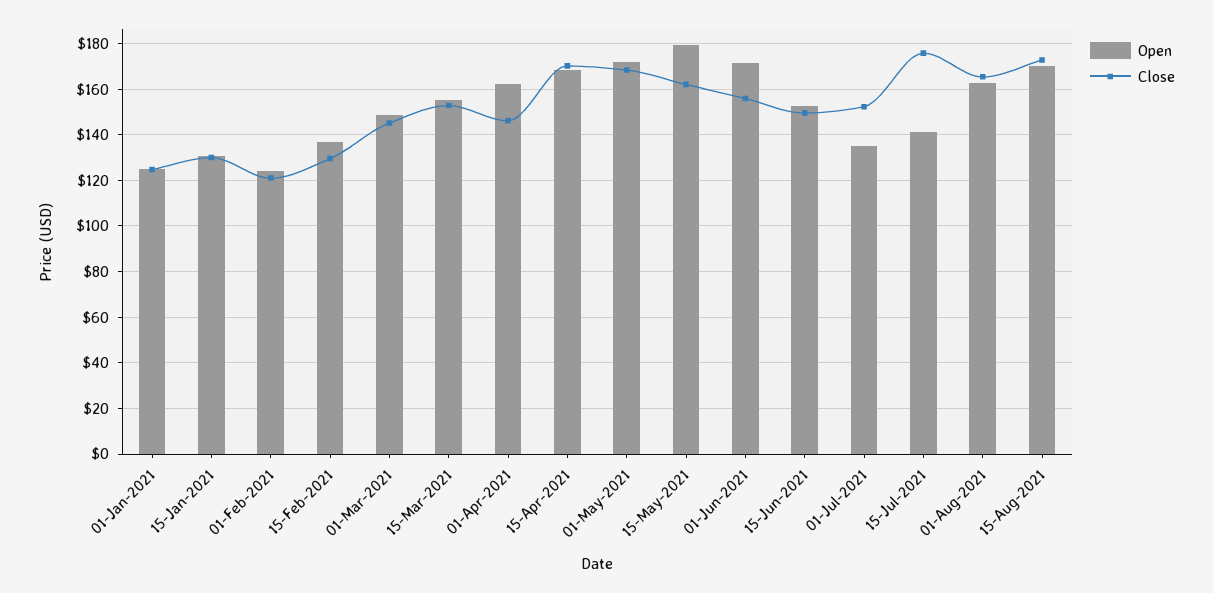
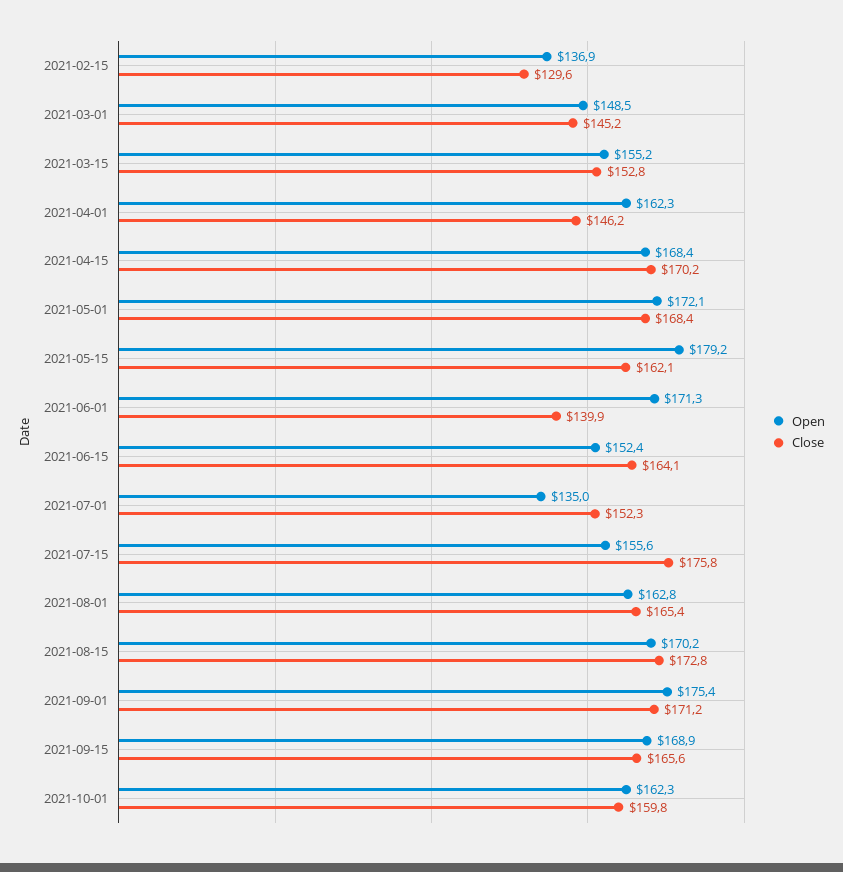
Open, 01-Jan-2021: 125 -> none
Close, 01-Jan-2021: 125 -> none
Open, 15-Jan-2021: 130 -> none
Close, 15-Jan-2021: 130 -> none
Open, 01-Feb-2021: 125 -> none
Close, 01-Feb-2021: 120 -> none
Close, 01-Jun-2021: 155 -> 139.9
Close, 15-Jun-2021: 150 -> 164.1
Open, 15-Jul-2021: 140 -> 155.6
Open, 2021-09-01: none -> 175.4
Close, 2021-09-01: none -> 171.2
Open, 2021-09-15: none -> 168.9
Close, 2021-09-15: none -> 165.6
Open, 2021-10-01: none -> 162.3
Close, 2021-10-01: none -> 159.8

